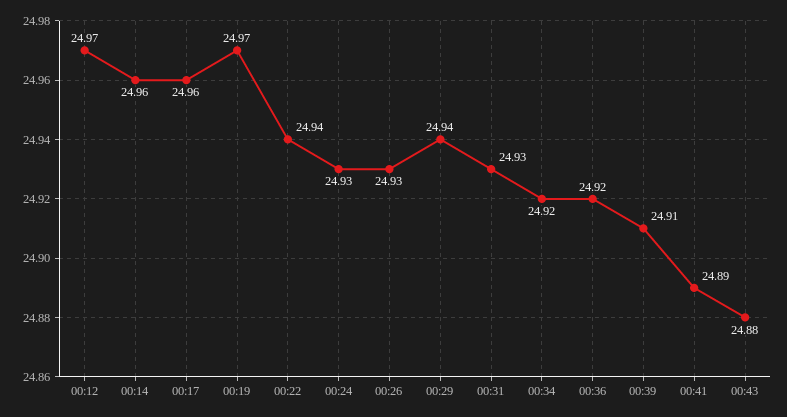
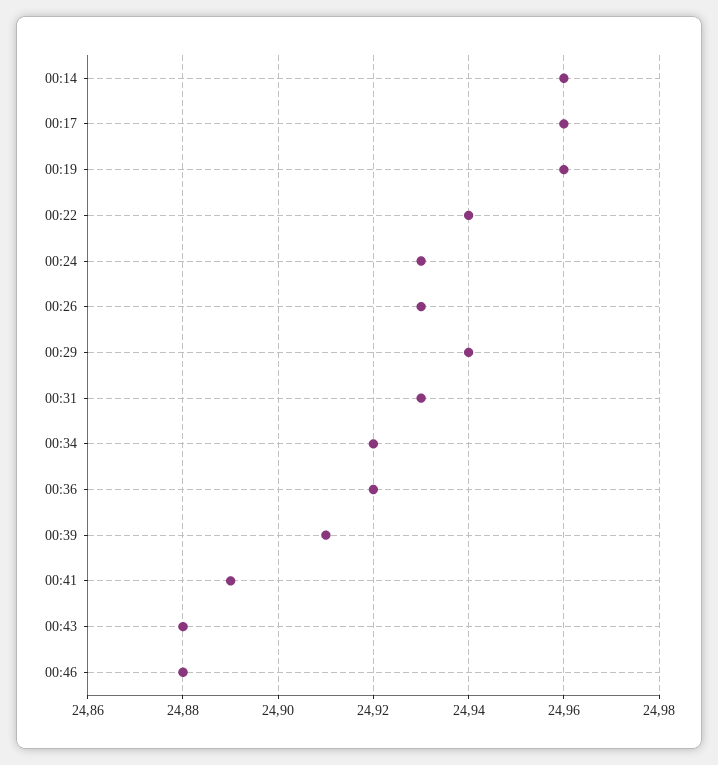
00:12: 24.97 -> none
00:19: 24.97 -> 24.96
00:46: none -> 24.88

